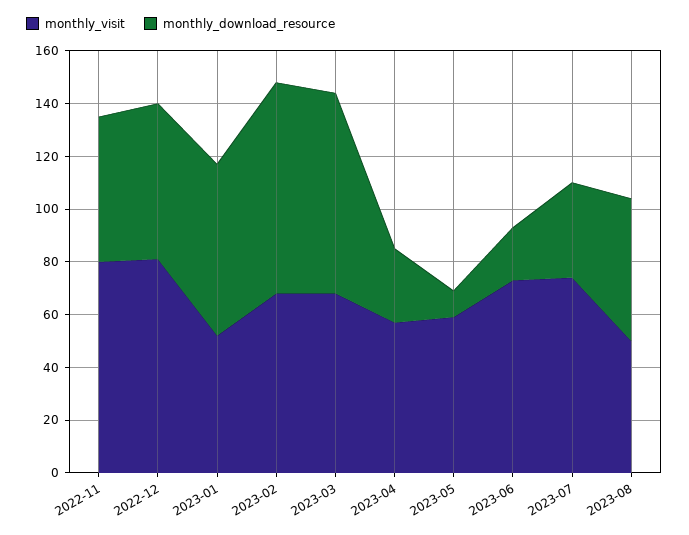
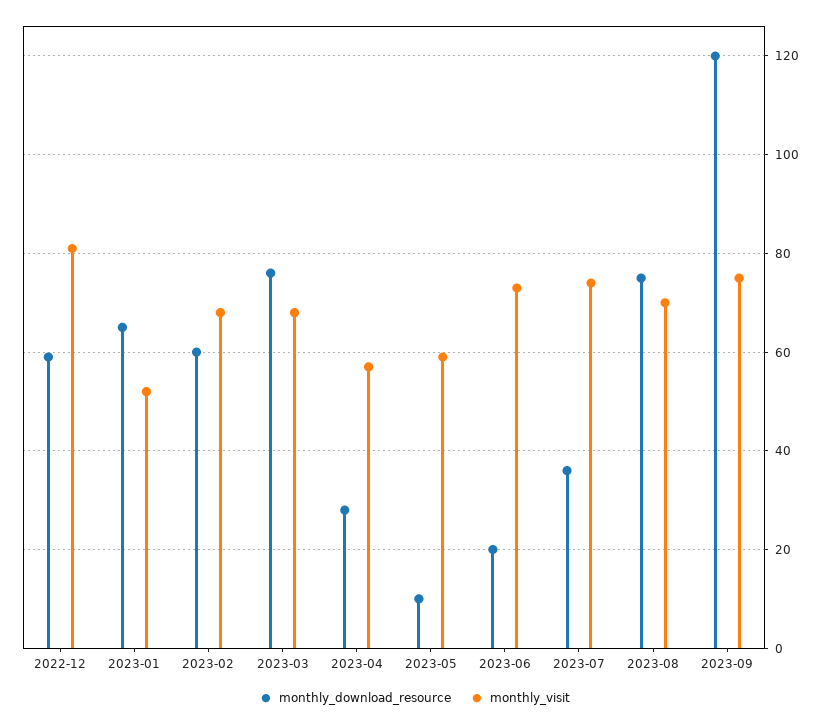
monthly_visit, 2022-11: 80 -> none
monthly_download_resource, 2022-11: 55 -> none
monthly_download_resource, 2023-02: 80 -> 60
monthly_visit, 2023-08: 50 -> 70
monthly_download_resource, 2023-08: 55 -> 75
monthly_download_resource, 2023-09: none -> 120
monthly_visit, 2023-09: none -> 75

